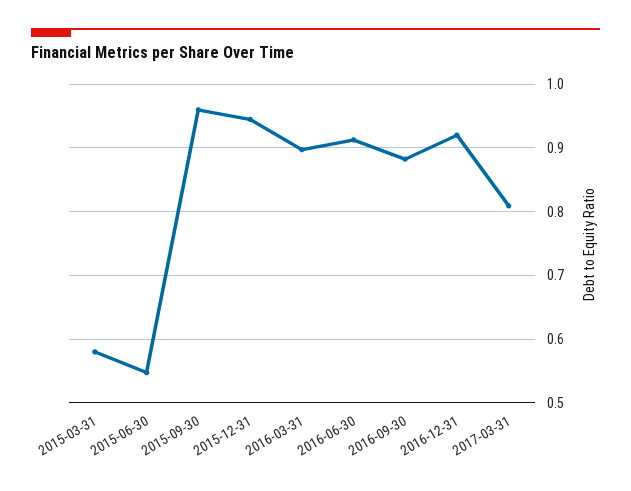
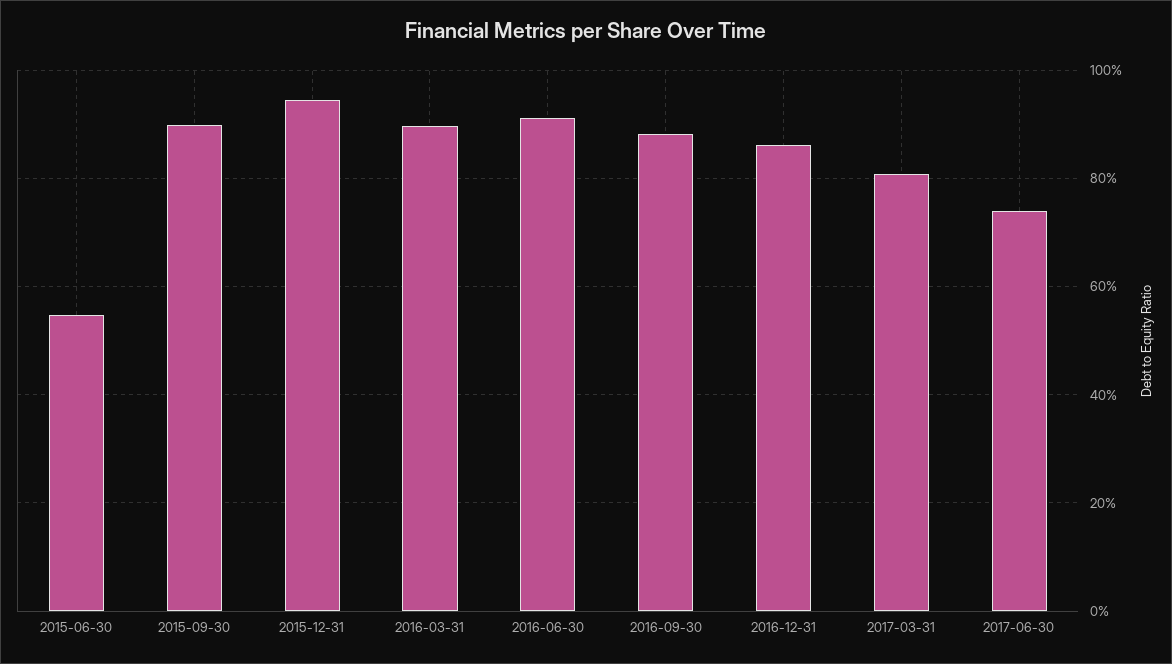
2015-03-31: 0.58 -> none
2015-09-30: 0.96 -> 0.9
2016-12-31: 0.92 -> 0.86
2017-06-30: none -> 0.74

